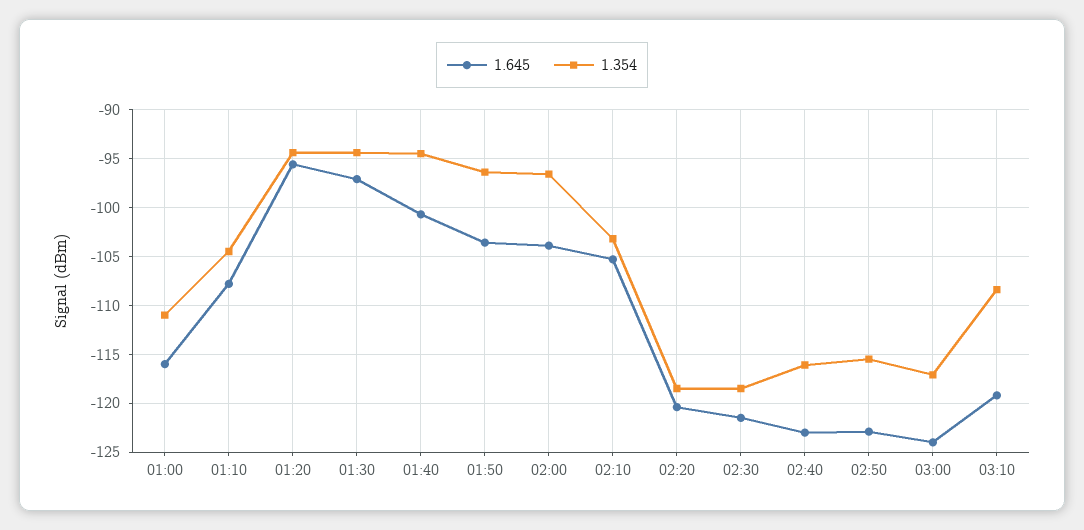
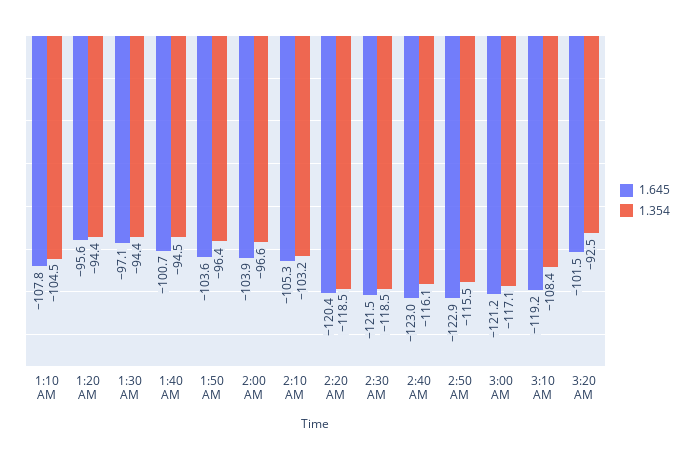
1.645, 01:00: -116 -> none
1.354, 01:00: -111 -> none
1.645, 03:00: -124 -> -121.2
1.645, 3:20 AM: none -> -101.5
1.354, 3:20 AM: none -> -92.5

